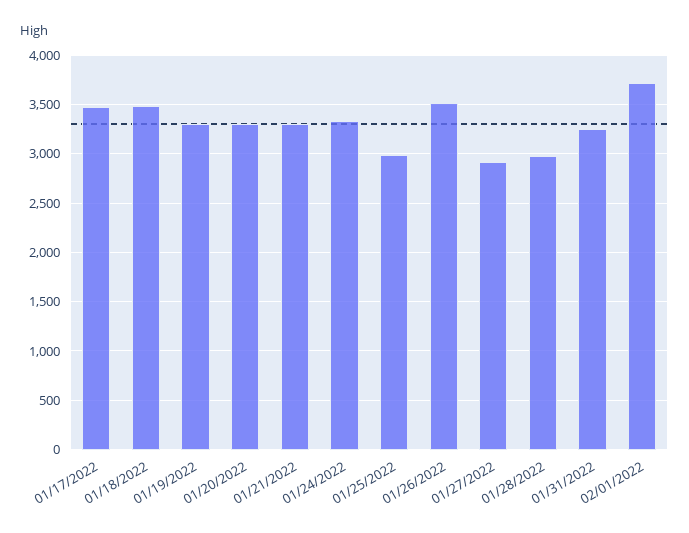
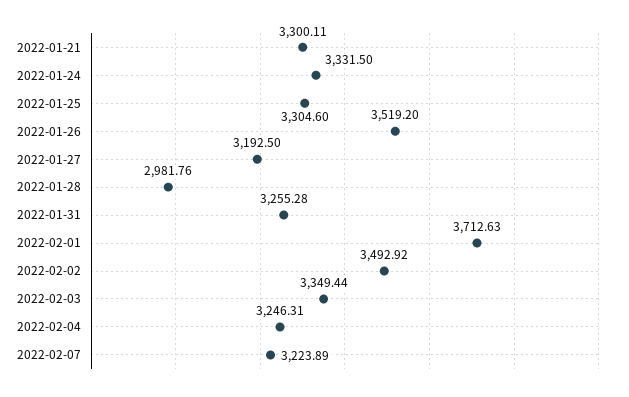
01/17/2022: 3500 -> none
01/18/2022: 3500 -> none
01/19/2022: 3300 -> none
01/20/2022: 3300 -> none
01/25/2022: 3000 -> 3304.6
01/27/2022: 2900 -> 3192.5
2022-02-02: none -> 3492.92
2022-02-03: none -> 3349.44
2022-02-04: none -> 3246.31
2022-02-07: none -> 3223.89

